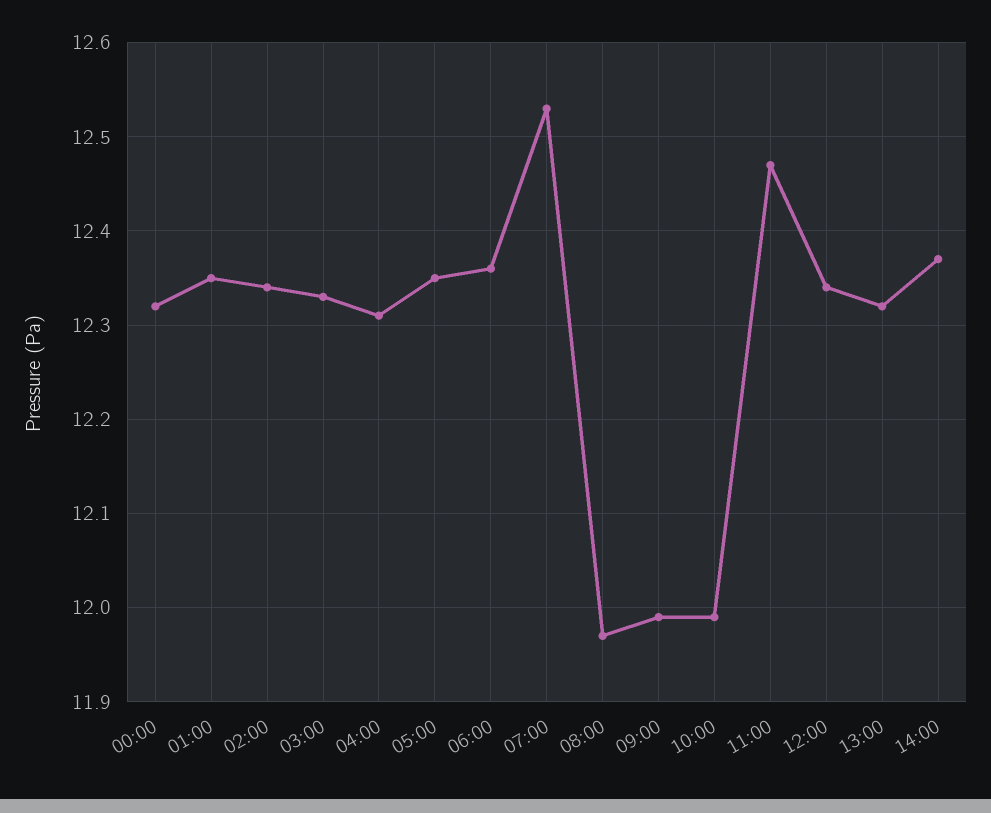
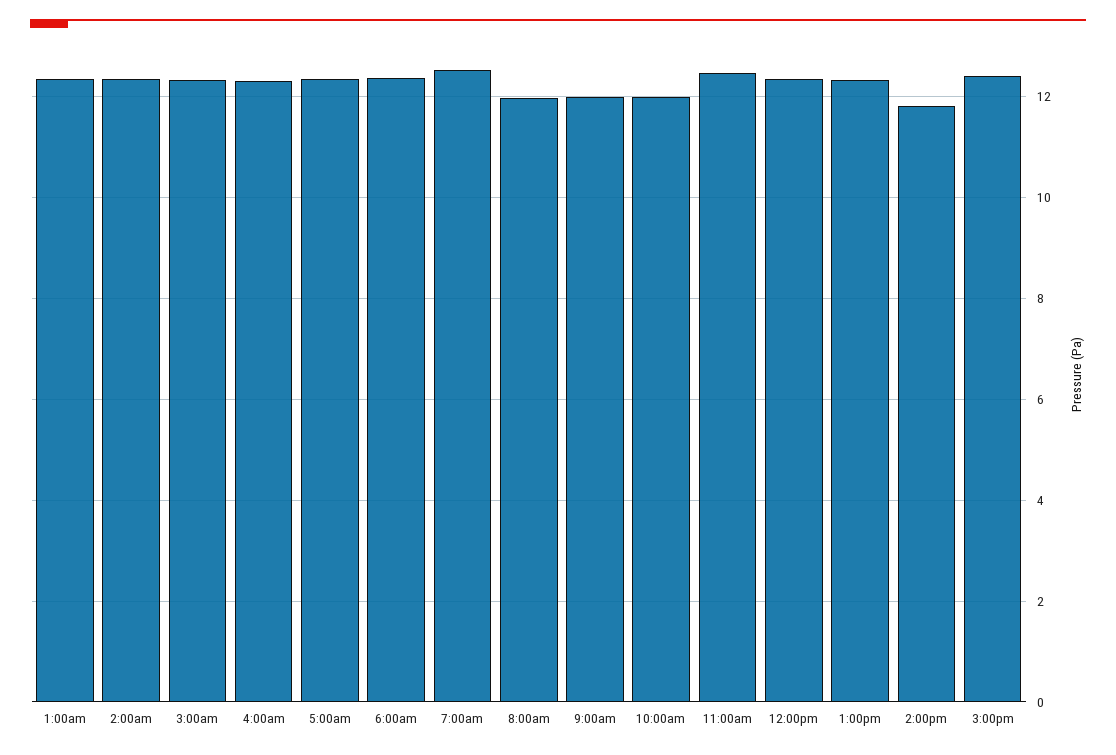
00:00: 12.32 -> none
14:00: 12.37 -> 11.8
3:00pm: none -> 12.4

